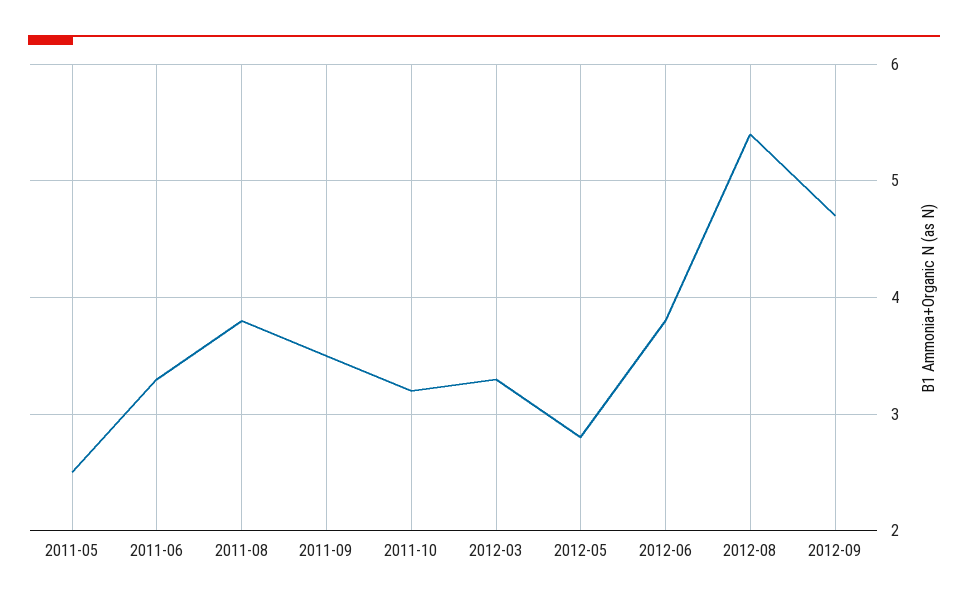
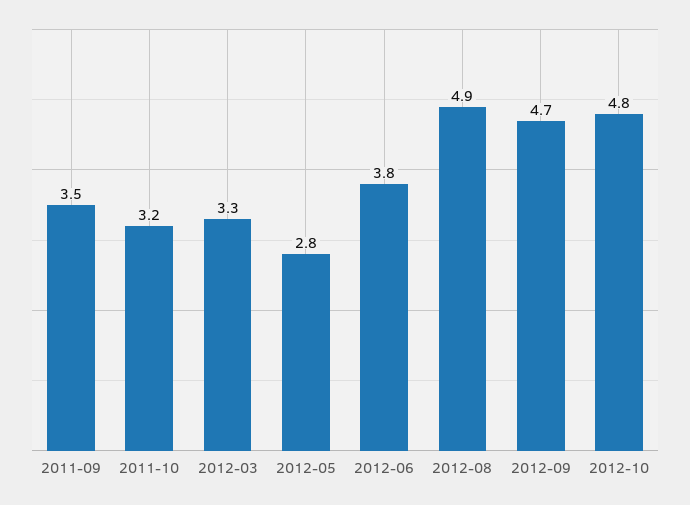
2011-05: 2.5 -> none
2011-06: 3.3 -> none
2011-08: 3.8 -> none
2012-08: 5.4 -> 4.9
2012-10: none -> 4.8

